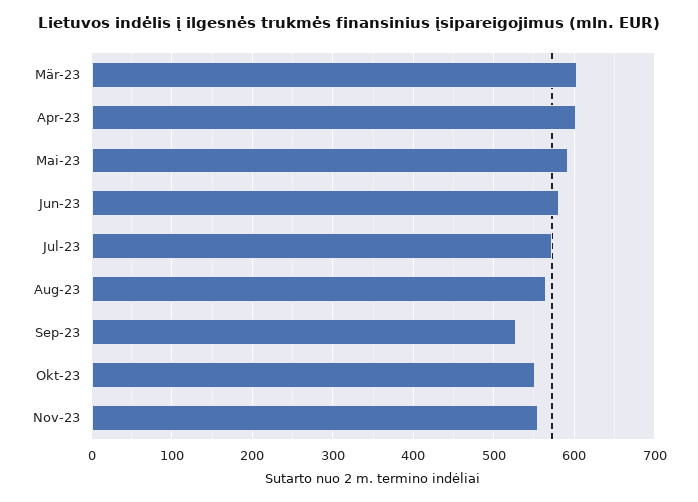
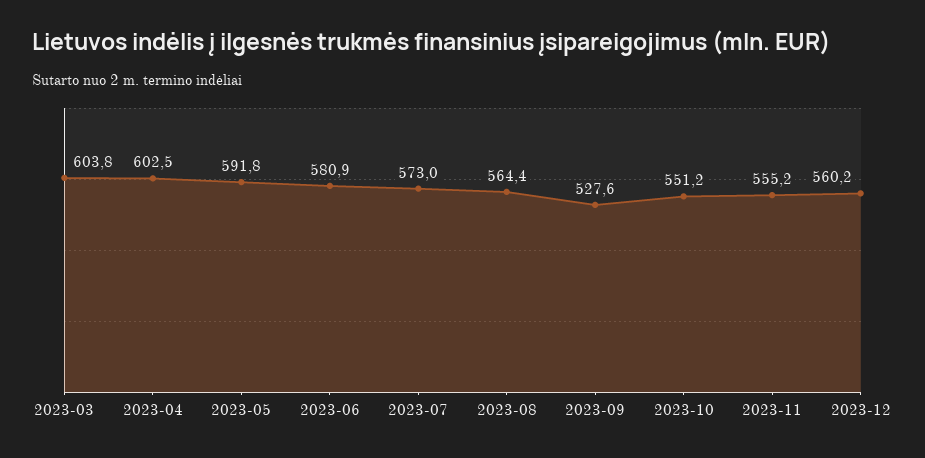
2023-12: none -> 560.2

